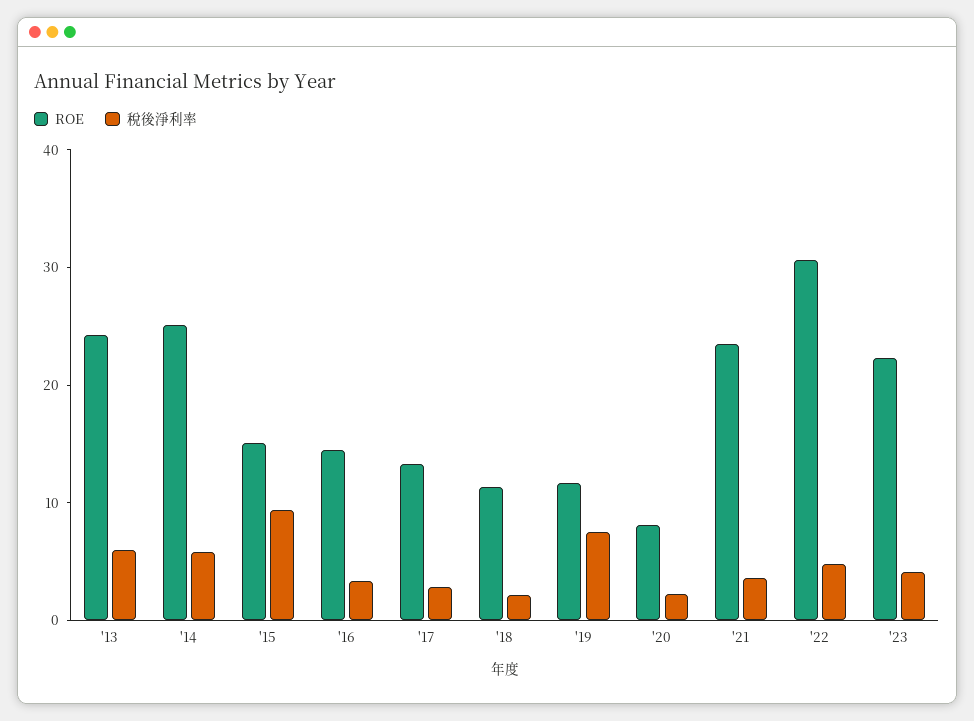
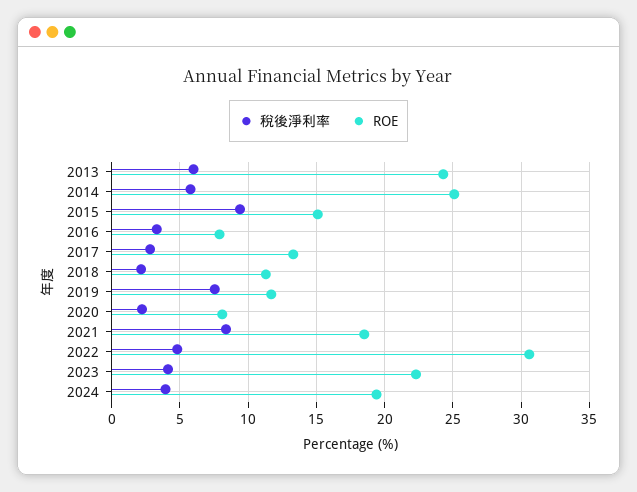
ROE, '16: 14 -> 8
ROE, '21: 24 -> 18.5
稅後淨利率, '21: 4 -> 8.5
稅後淨利率, 2024: none -> 4
ROE, 2024: none -> 19.5

